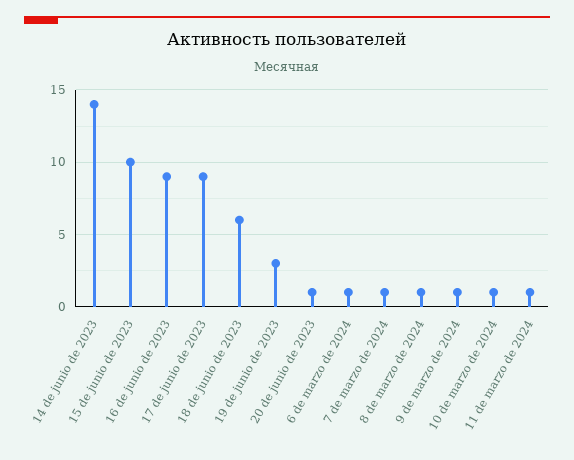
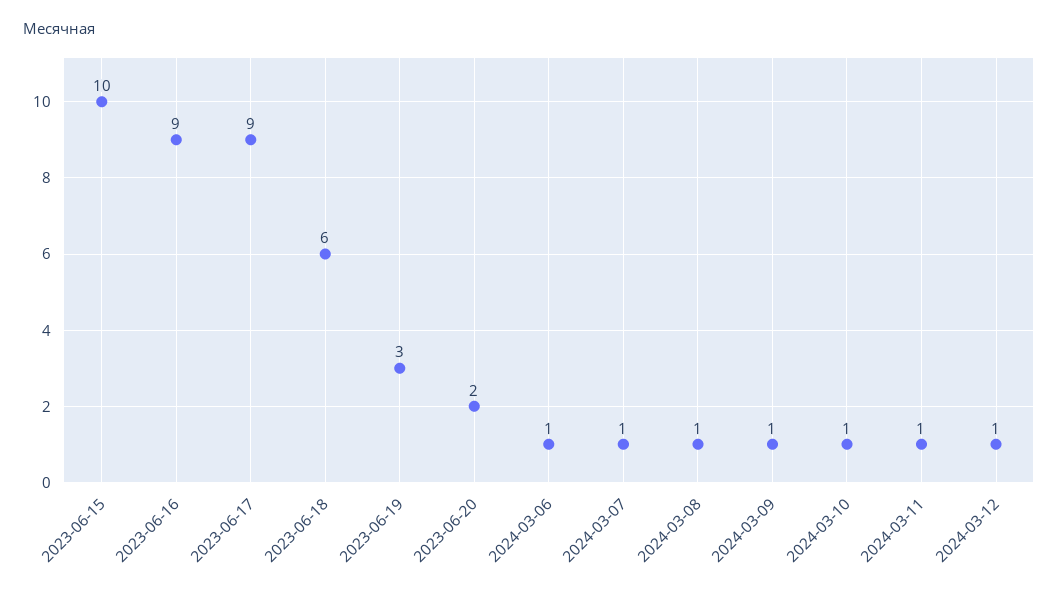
14 de junio de 2023: 14 -> none
20 de junio de 2023: 1 -> 2
2024-03-12: none -> 1

